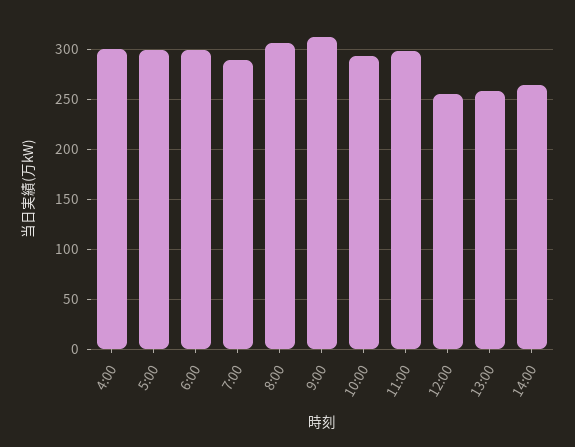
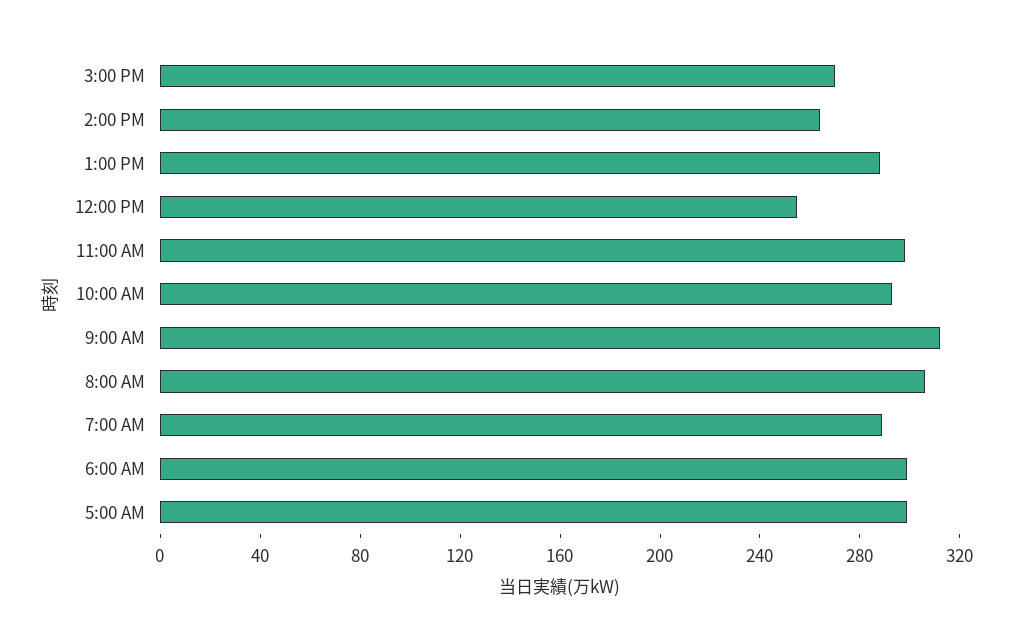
4:00: 300 -> none
13:00: 260 -> 290
3:00 PM: none -> 270

